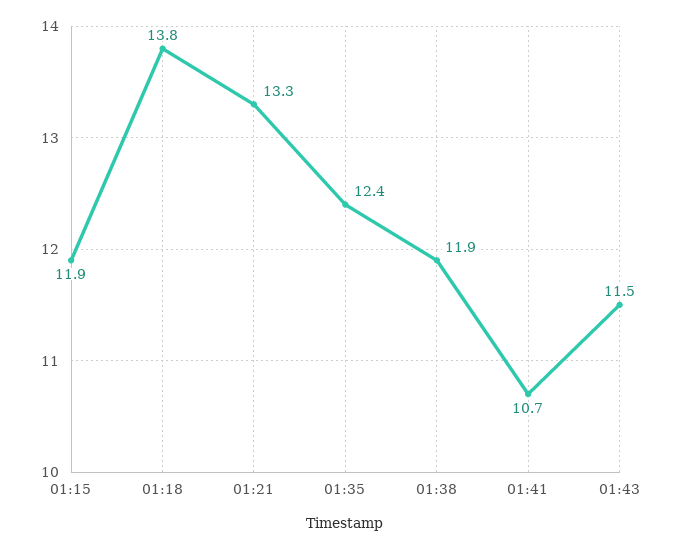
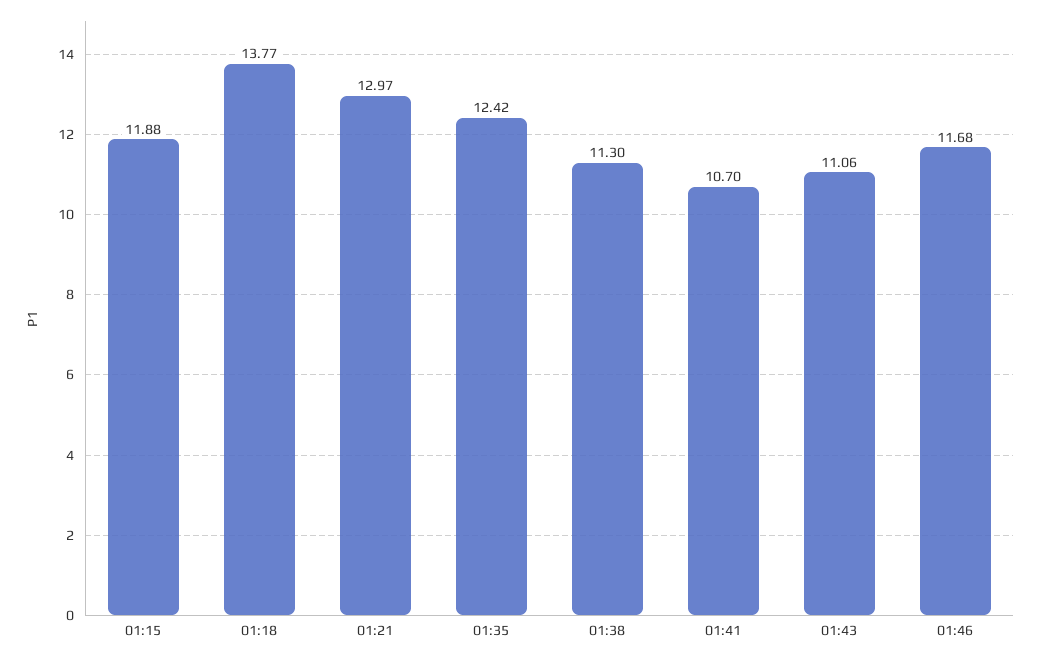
01:21: 13.3 -> 12.97
01:38: 11.9 -> 11.3
01:43: 11.5 -> 11.06
01:46: none -> 11.68

